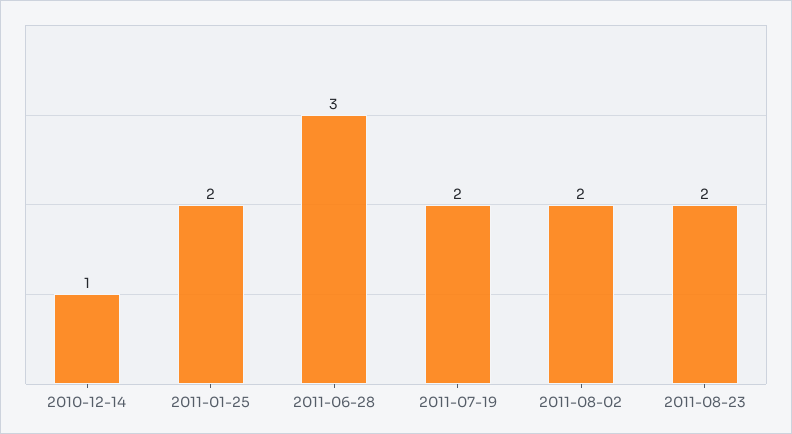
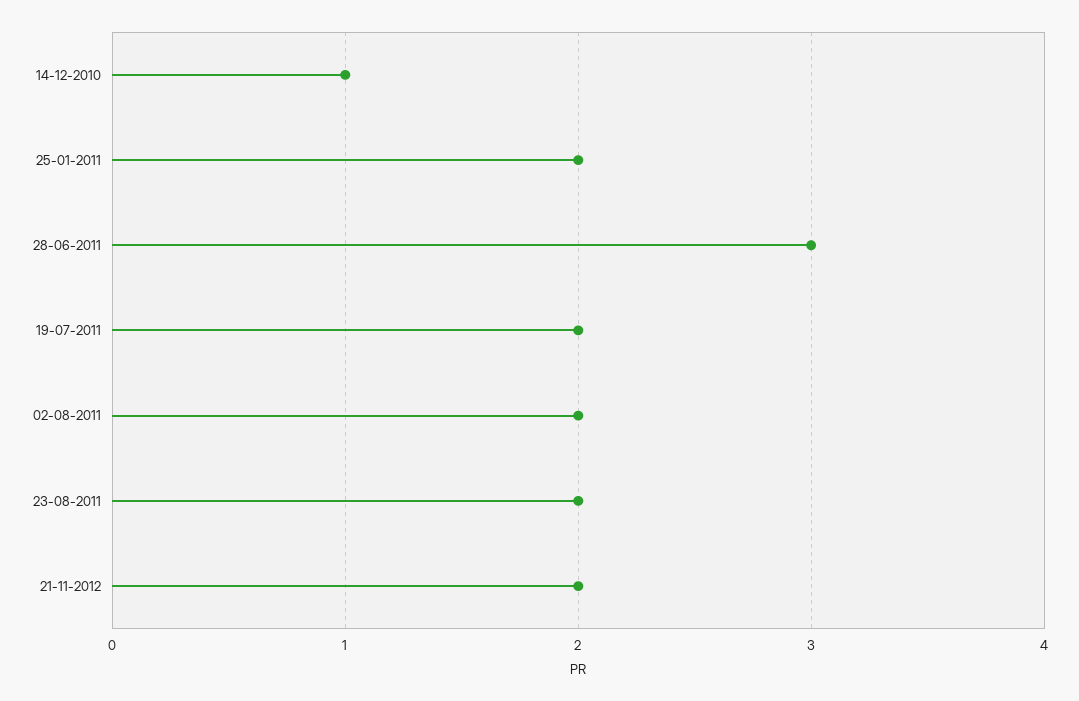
21-11-2012: none -> 2

